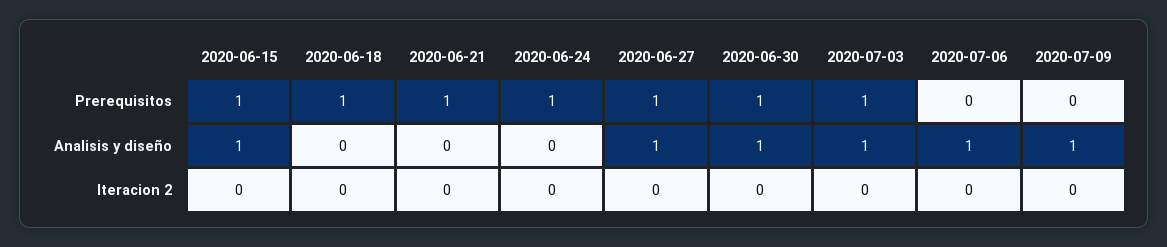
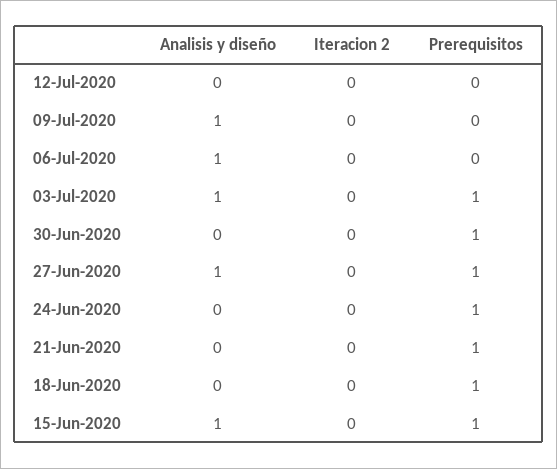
2020-06-30, Analisis y diseño: 1 -> 0
12-Jul-2020, Analisis y diseño: none -> 0
12-Jul-2020, Iteracion 2: none -> 0
12-Jul-2020, Prerequisitos: none -> 0

